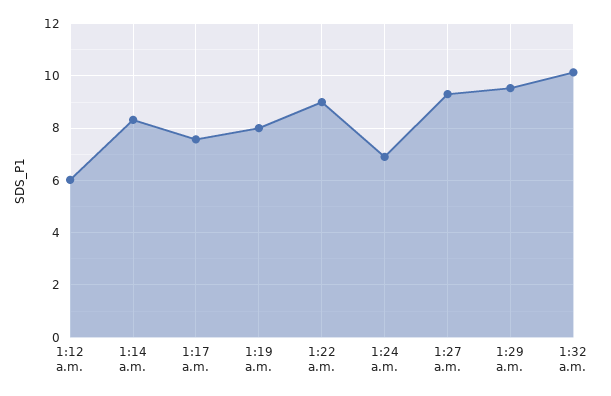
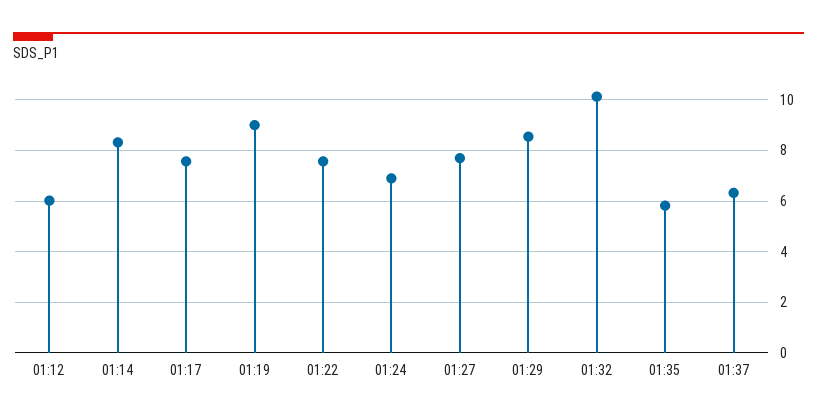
1:19 a.m.: 8 -> 9
1:22 a.m.: 9 -> 7.5
1:27 a.m.: 9.25 -> 7.75
1:29 a.m.: 9.5 -> 8.5
01:35: none -> 5.75
01:37: none -> 6.25

